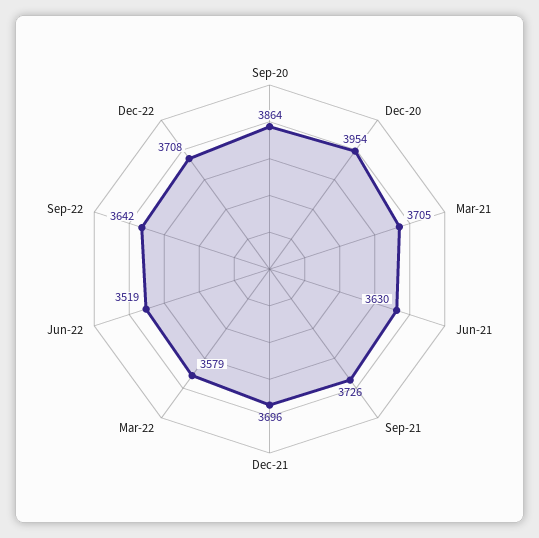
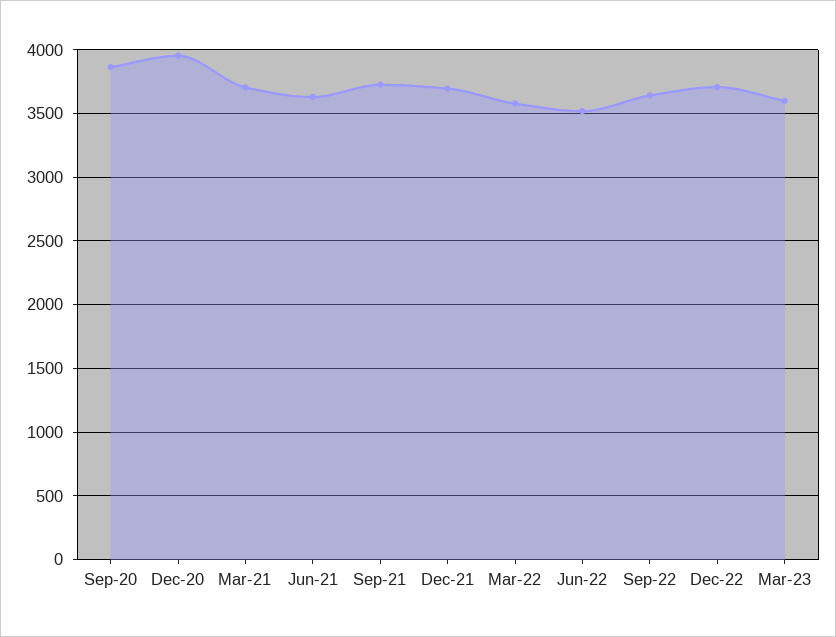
Mar-23: none -> 3600

